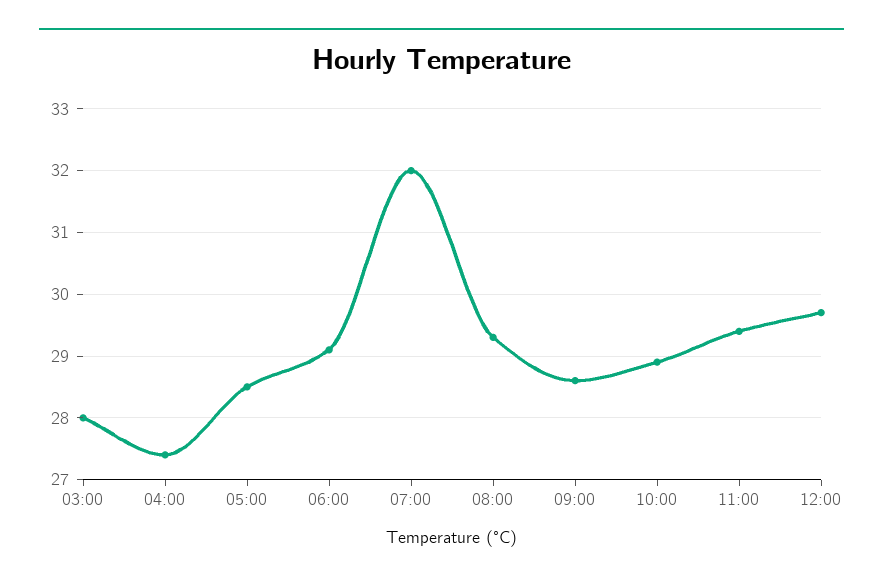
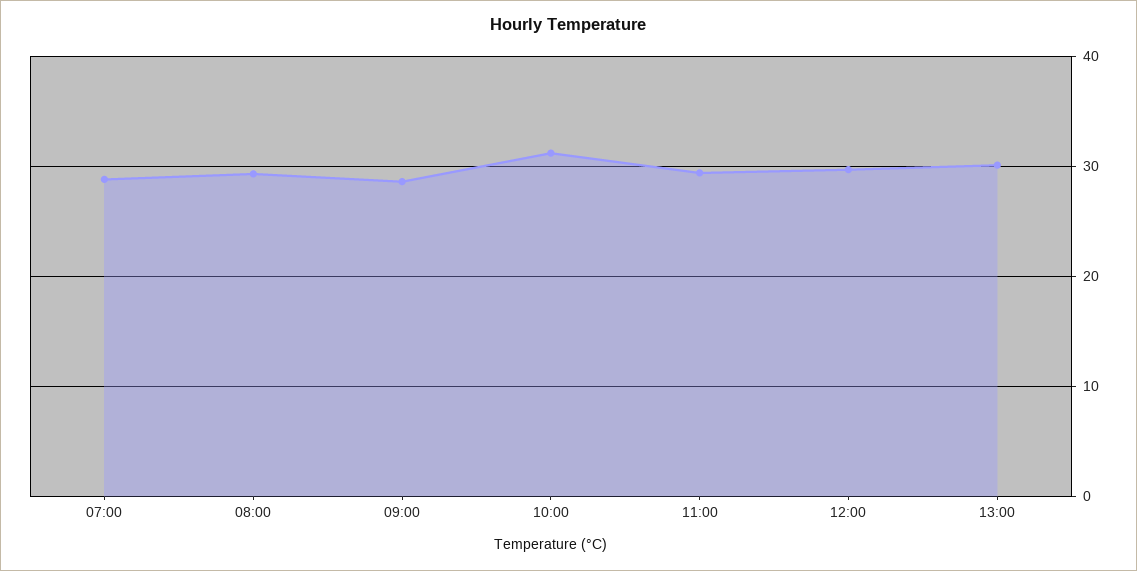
03:00: 28 -> none
04:00: 27.4 -> none
05:00: 28.5 -> none
06:00: 29.1 -> none
07:00: 32 -> 29
10:00: 28.9 -> 31
13:00: none -> 30

